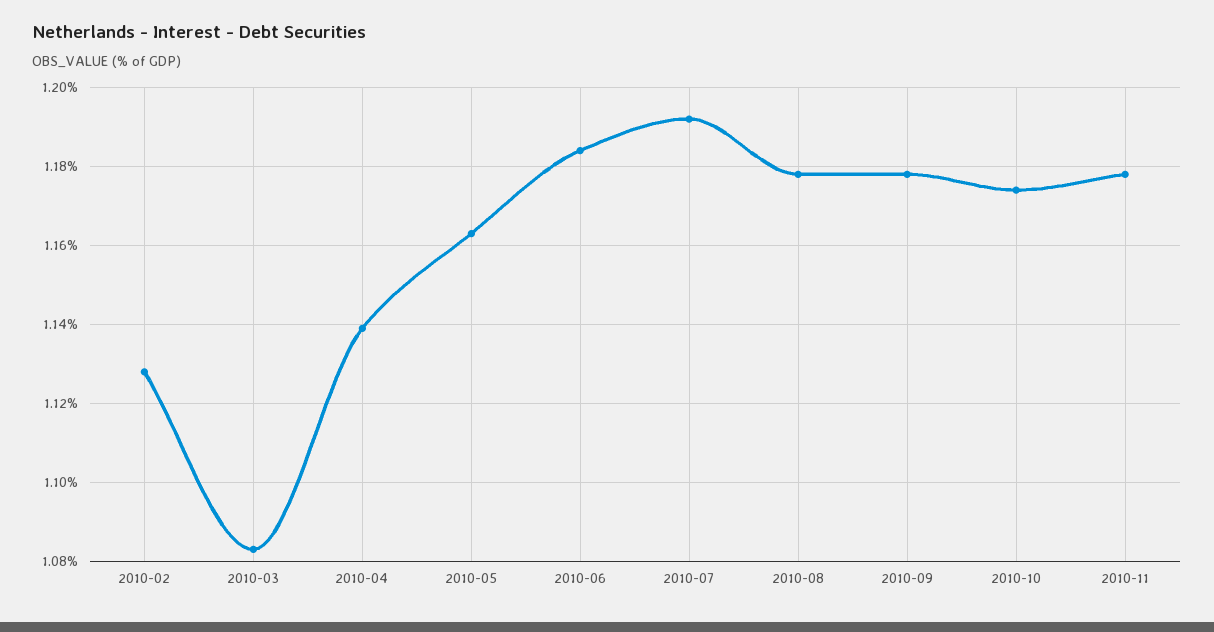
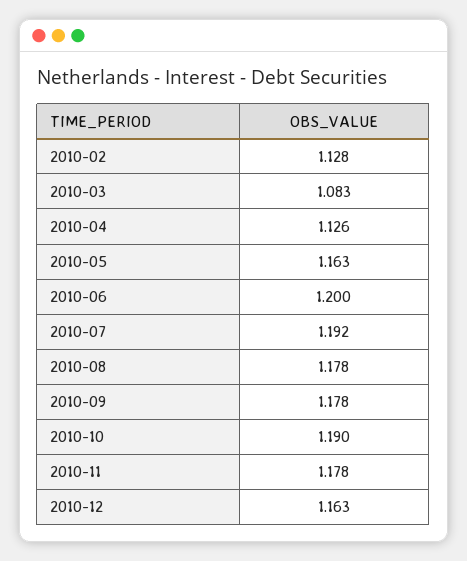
2010-04: 1.14 -> 1.126
2010-06: 1.185 -> 1.2
2010-10: 1.175 -> 1.19
2010-12: none -> 1.163

